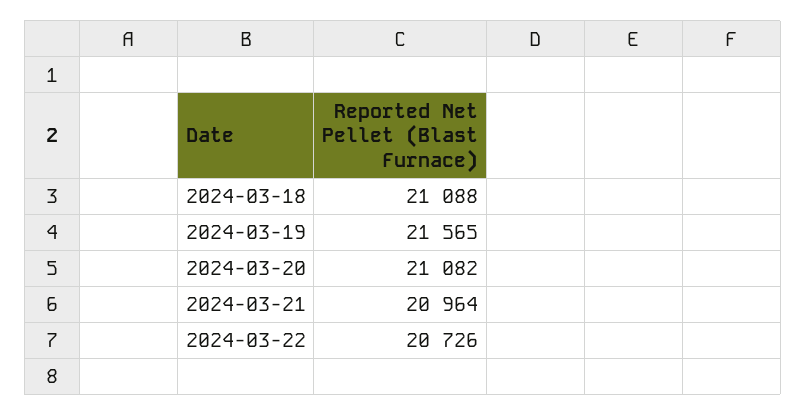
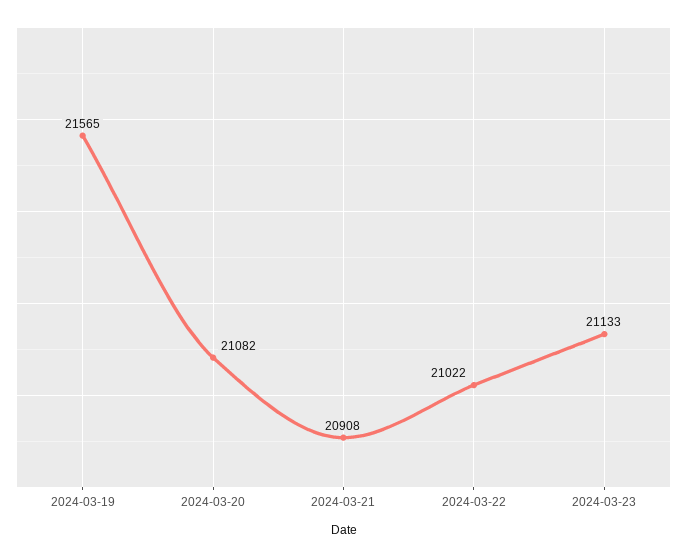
2024-03-18: 21088 -> none
2024-03-21: 20964 -> 20908
2024-03-22: 20726 -> 21022
2024-03-23: none -> 21133

